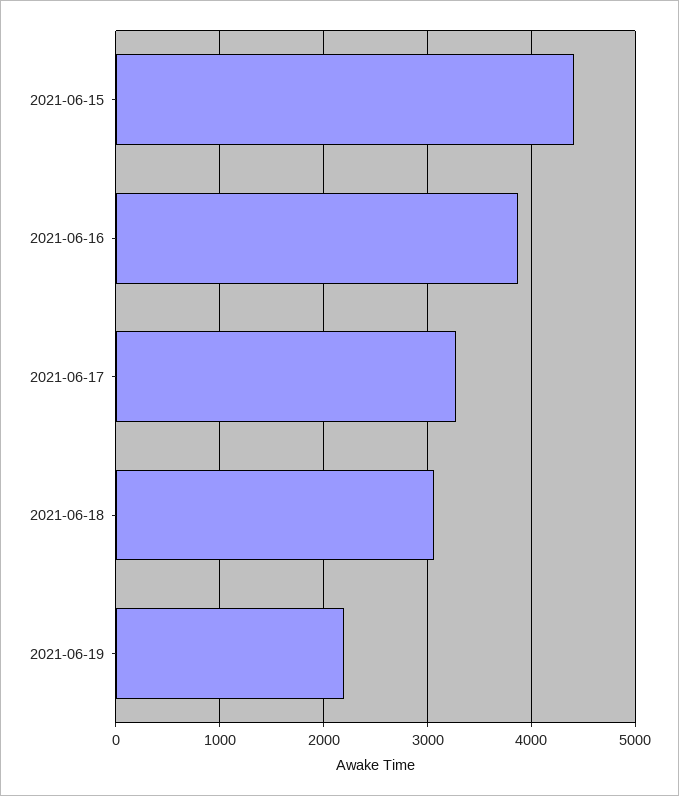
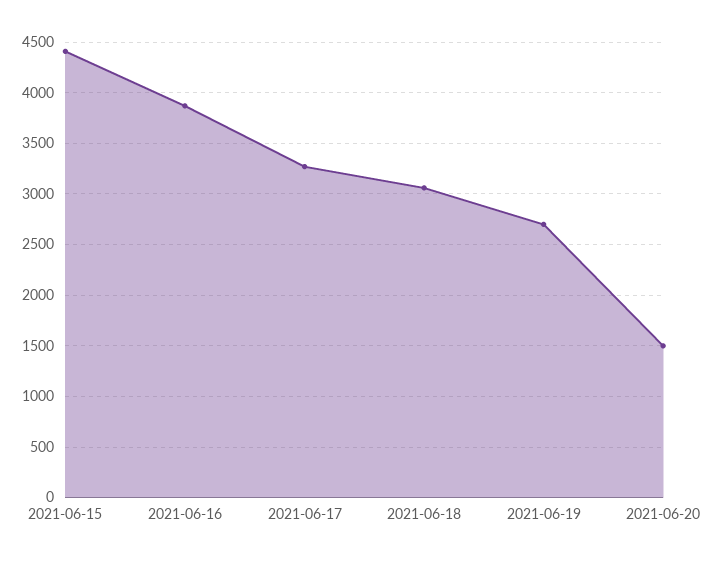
2021-06-19: 2200 -> 2700
2021-06-20: none -> 1500

